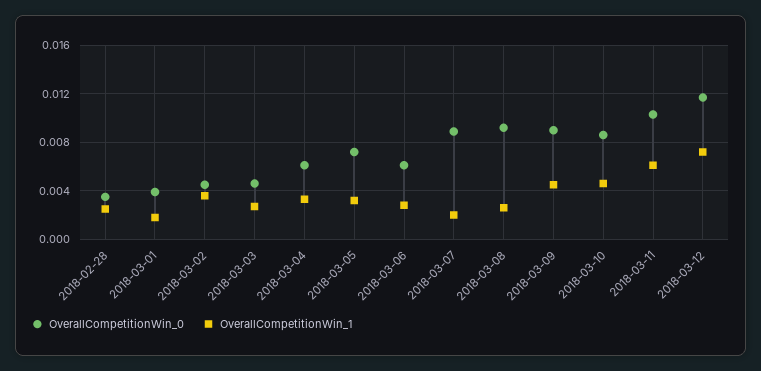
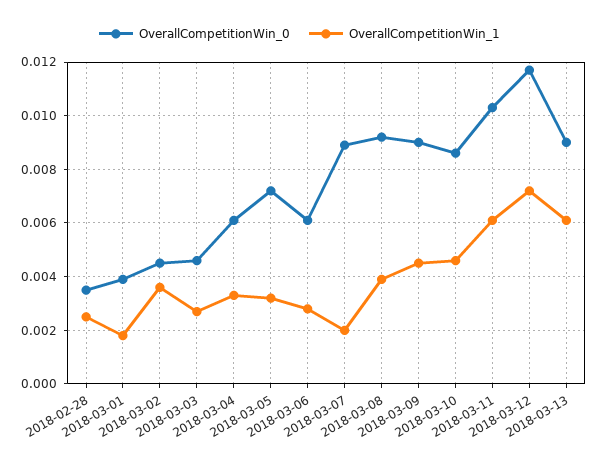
OverallCompetitionWin_1, 2018-03-08: 0.0025 -> 0.004
OverallCompetitionWin_0, 2018-03-13: none -> 0.009
OverallCompetitionWin_1, 2018-03-13: none -> 0.006

